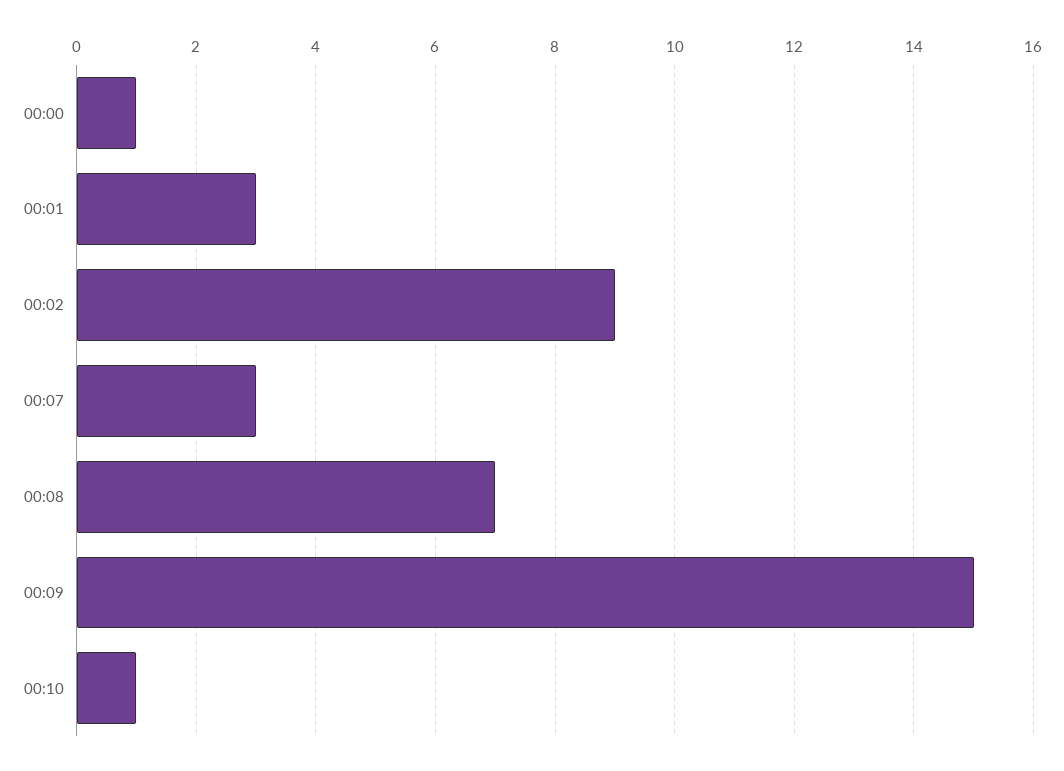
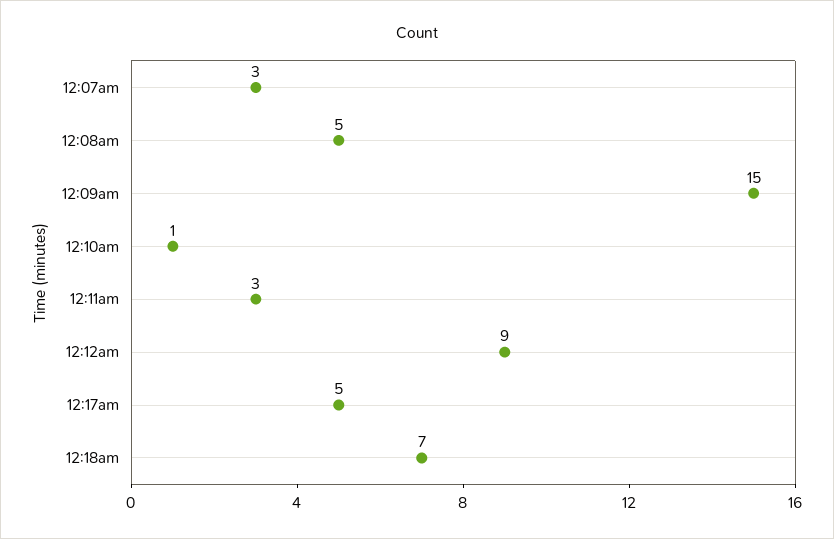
00:00: 1 -> none
00:01: 3 -> none
00:02: 9 -> none
00:08: 7 -> 5
12:11am: none -> 3
12:12am: none -> 9
12:17am: none -> 5
12:18am: none -> 7

